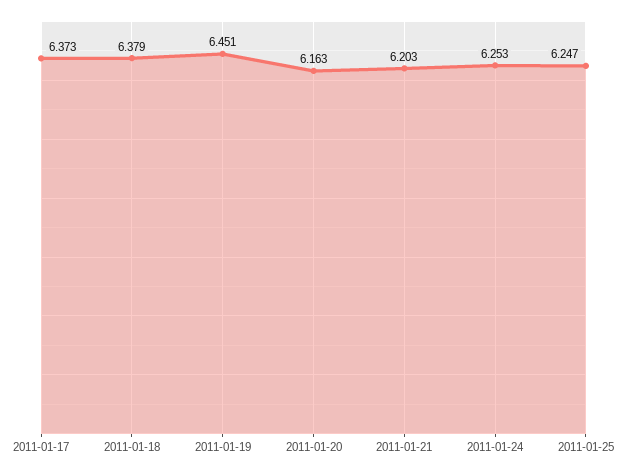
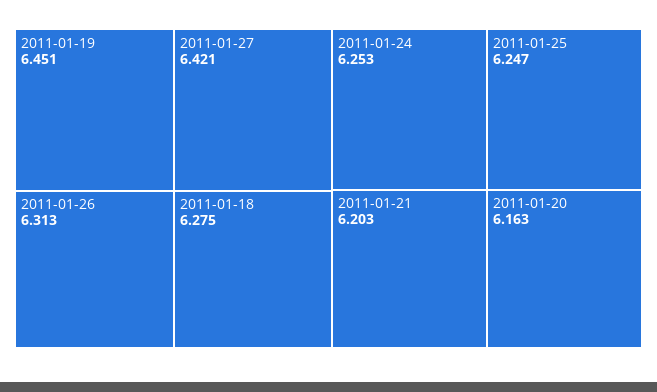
2011-01-17: 6.373 -> none
2011-01-18: 6.379 -> 6.275
2011-01-27: none -> 6.421
2011-01-26: none -> 6.313

